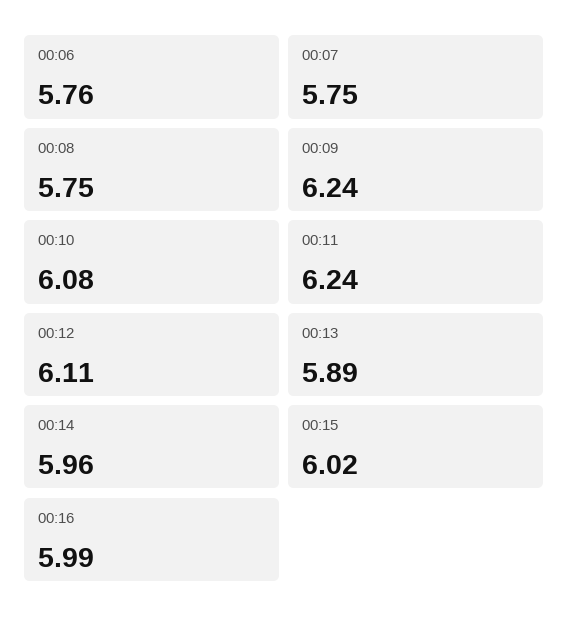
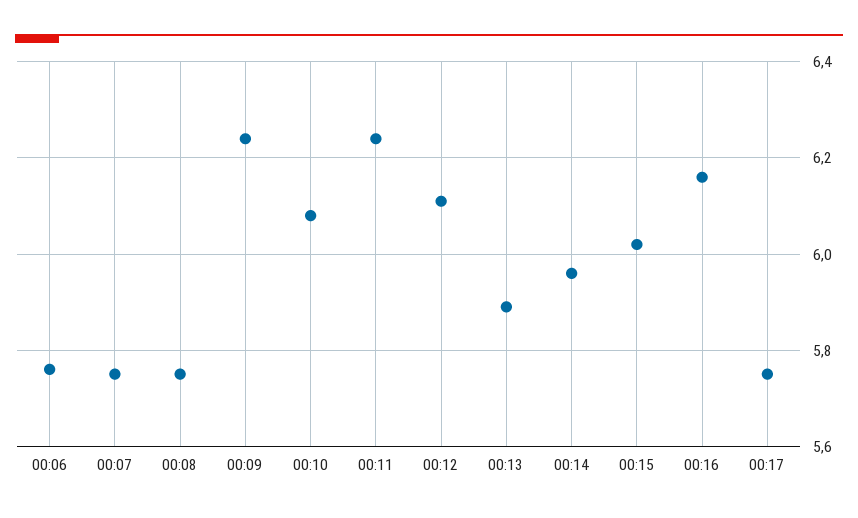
00:16: 5.99 -> 6.15
00:17: none -> 5.75

